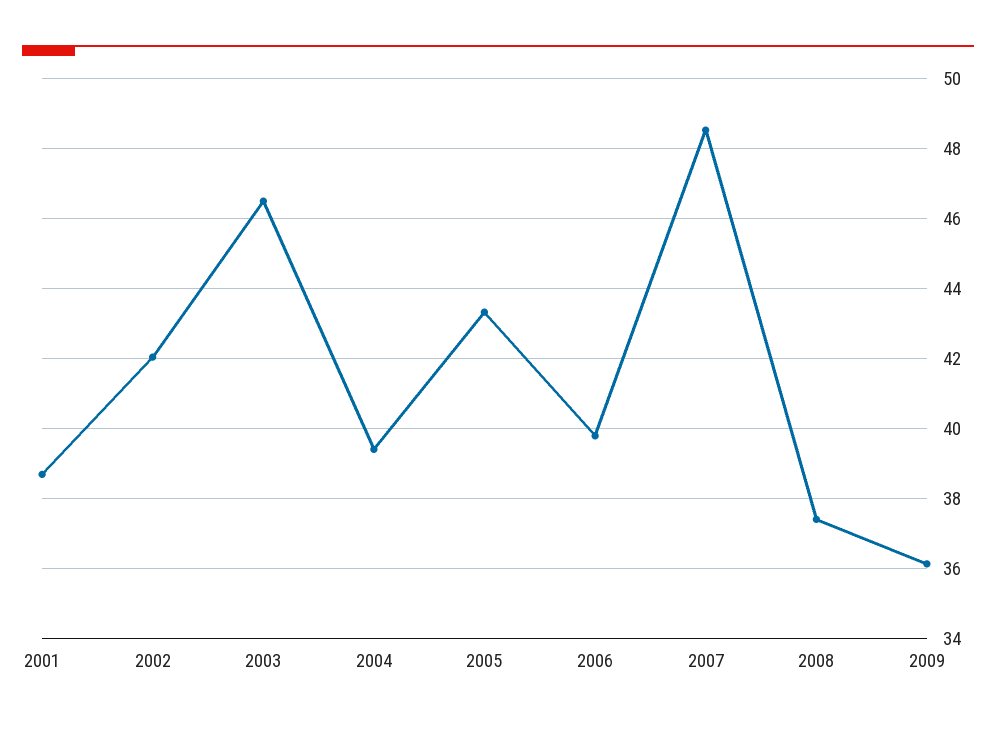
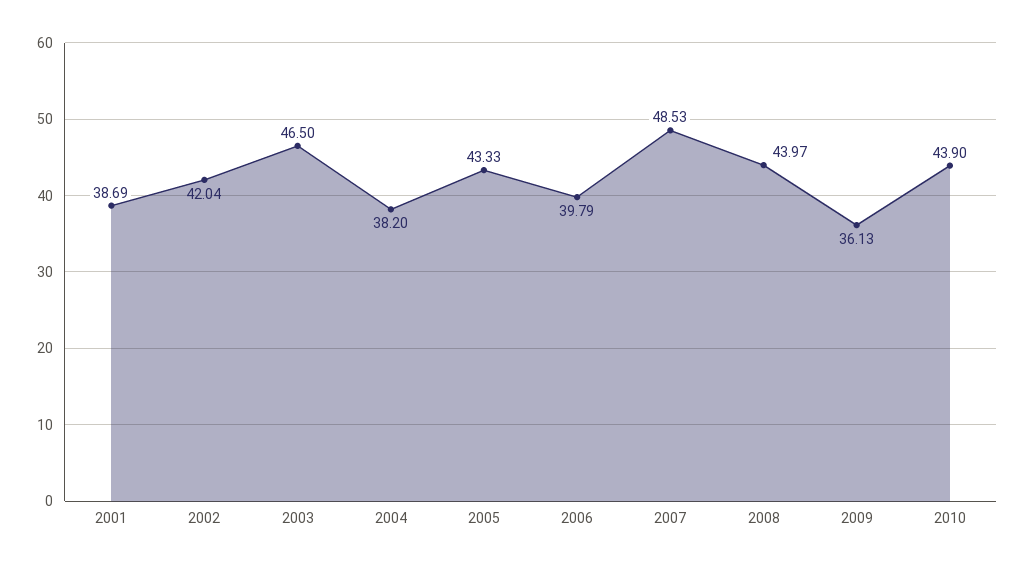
2004: 39.4 -> 38.2
2008: 37.4 -> 43.97
2010: none -> 43.9

